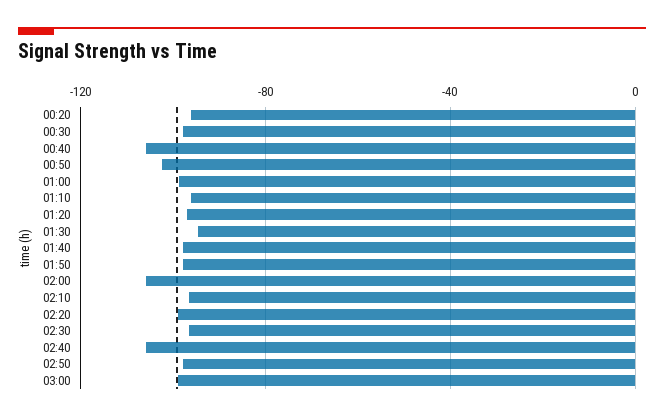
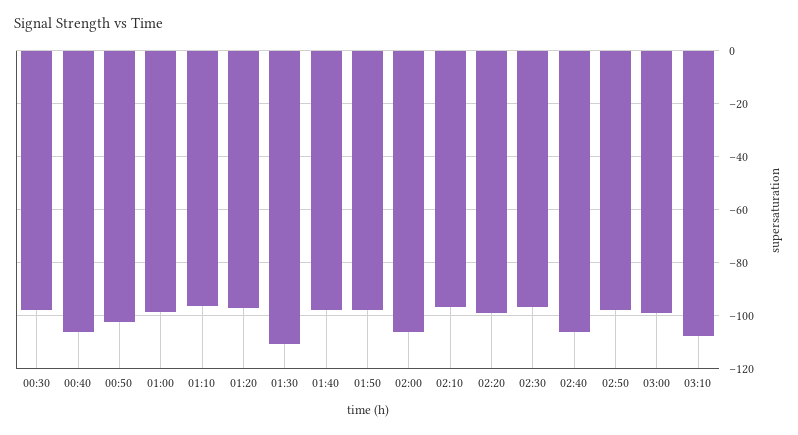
00:20: -95 -> none
01:30: -95 -> -110
03:10: none -> -107.5

